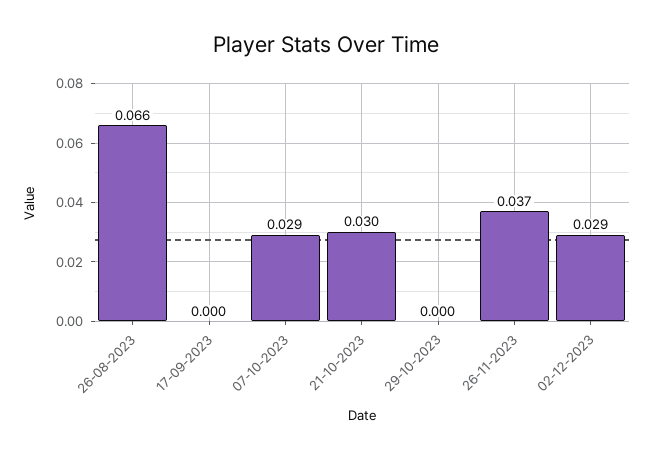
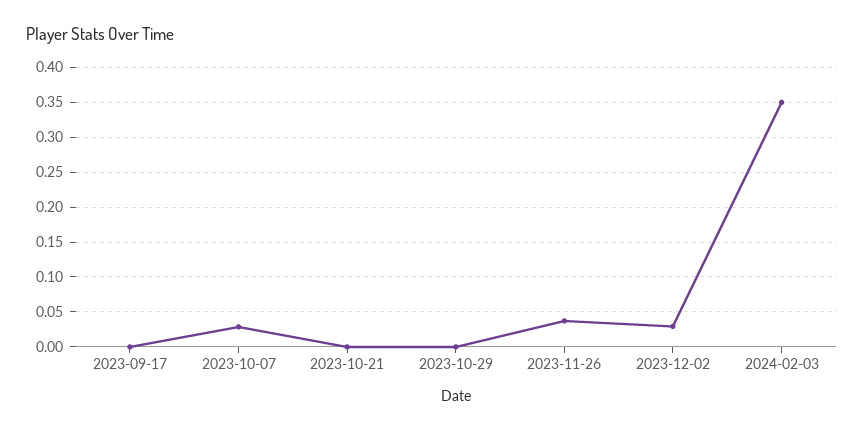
26-08-2023: 0.066 -> none
21-10-2023: 0.03 -> 0
2024-02-03: none -> 0.35

